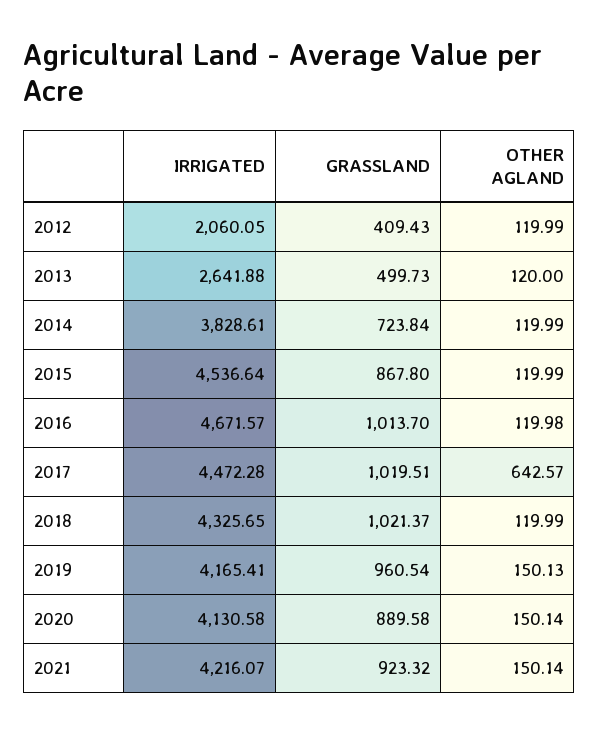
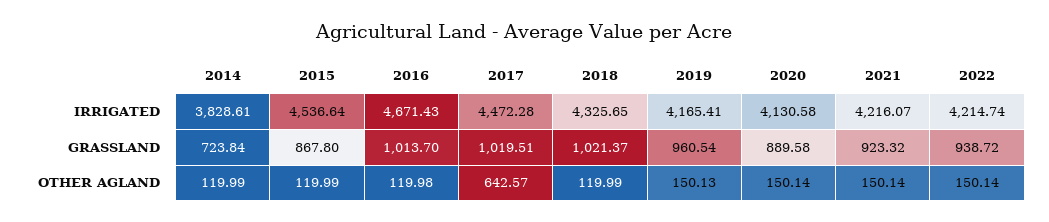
IRRIGATED, 2012: 2060.05 -> none
GRASSLAND, 2012: 409.43 -> none
OTHER AGLAND, 2012: 119.99 -> none
IRRIGATED, 2013: 2641.88 -> none
GRASSLAND, 2013: 499.73 -> none
OTHER AGLAND, 2013: 120 -> none
IRRIGATED, 2016: 4671.57 -> 4671.43
IRRIGATED, 2022: none -> 4214.74
GRASSLAND, 2022: none -> 938.72
OTHER AGLAND, 2022: none -> 150.14

